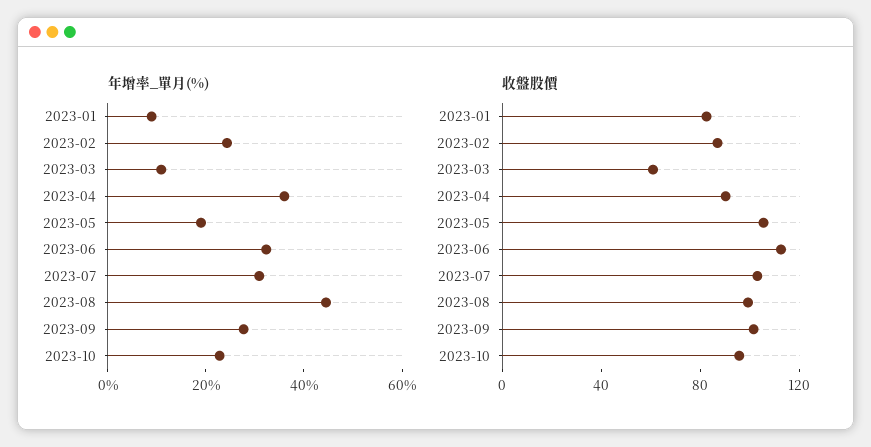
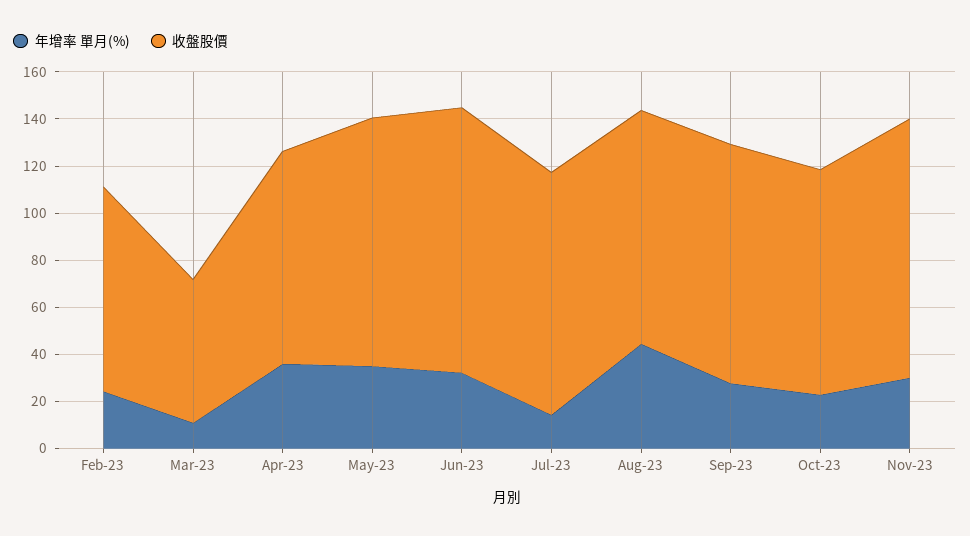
年增率_單月(%), 2023-01: 10 -> none
年增率_單月(%), 2023-05: 20 -> 35
年增率_單月(%), 2023-07: 30 -> 15
收盤股價, 2023-01: 80 -> none
年增率_單月(%), Nov-23: none -> 30
收盤股價, Nov-23: none -> 110

